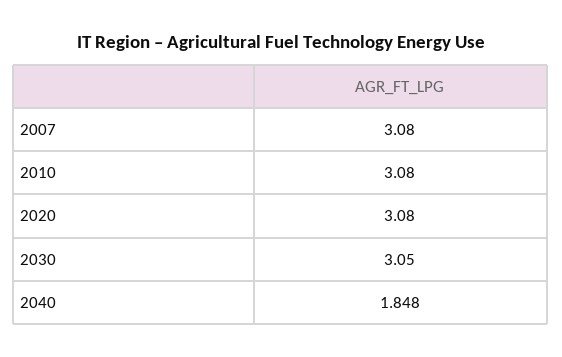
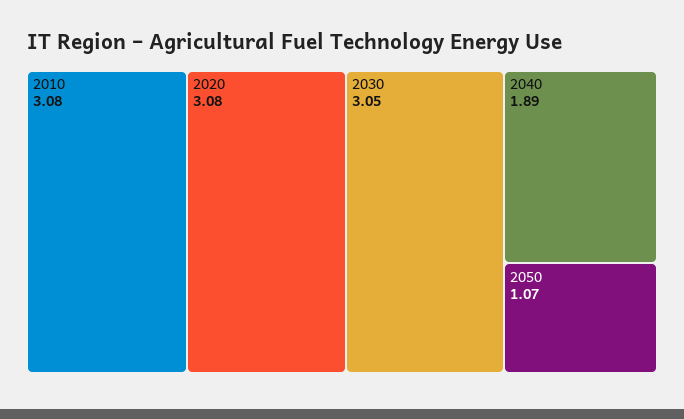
2007: 3.08 -> none
2040: 1.848 -> 1.89
2050: none -> 1.07

